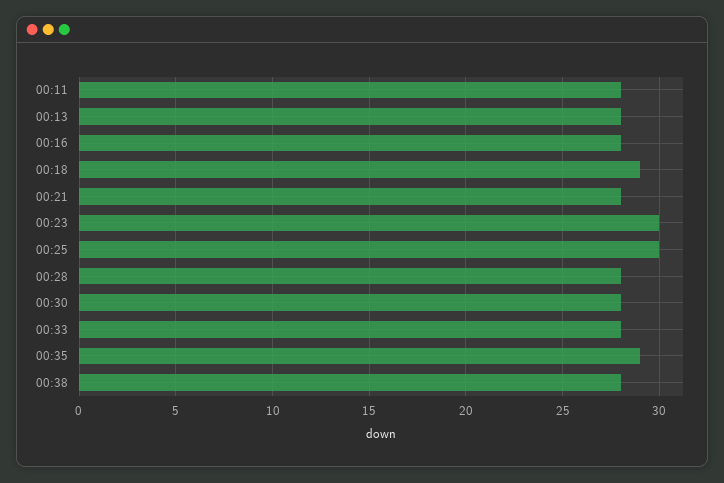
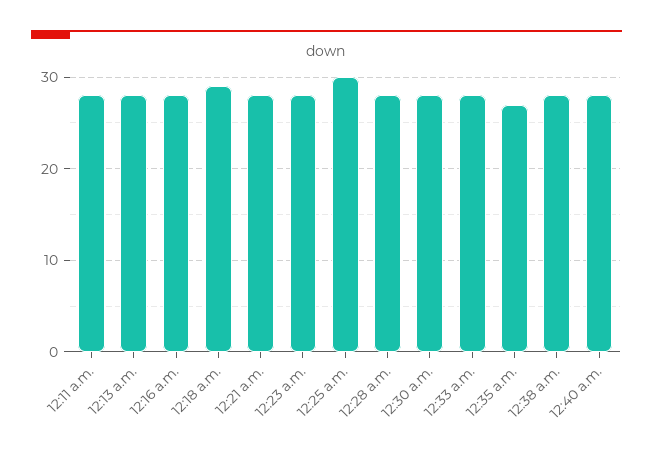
00:23: 30 -> 28
00:35: 29 -> 27
12:40 a.m.: none -> 28

